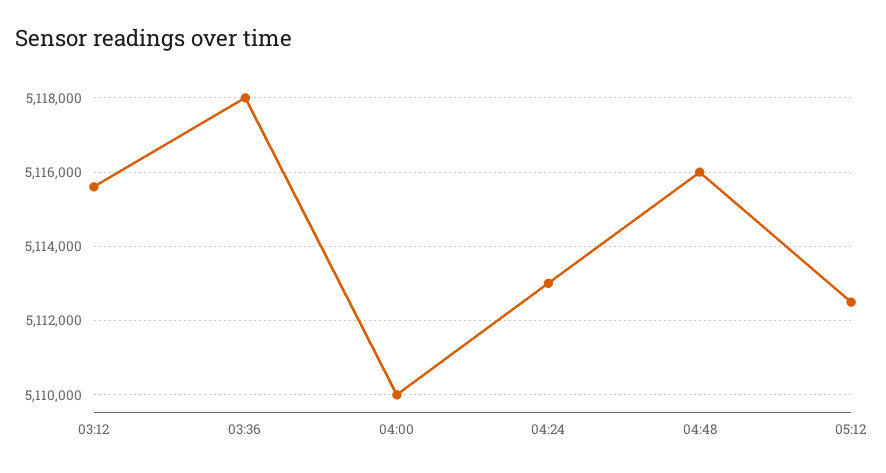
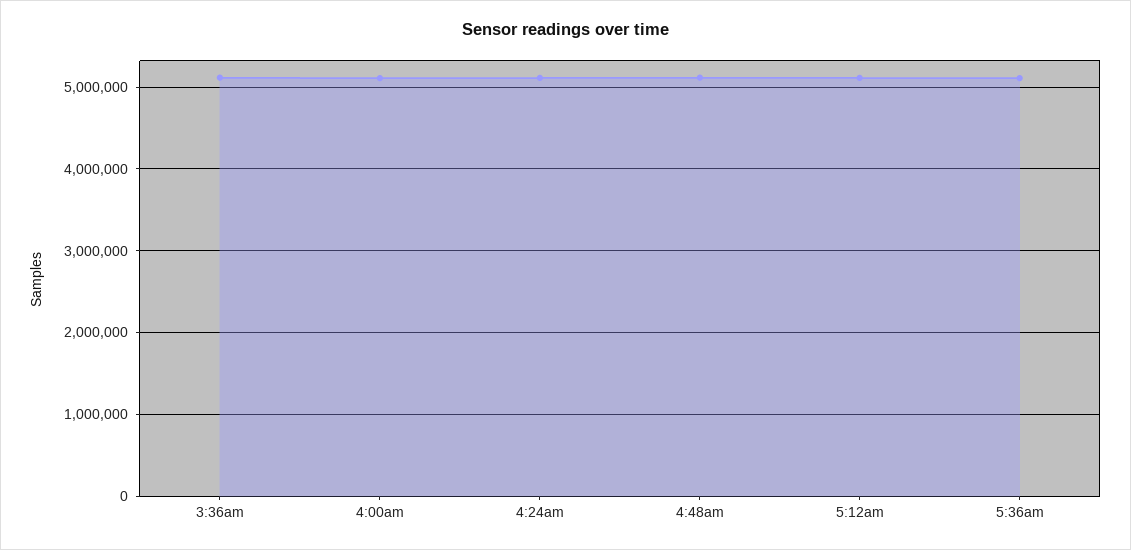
03:12: 5115600 -> none
5:36am: none -> 5100000

